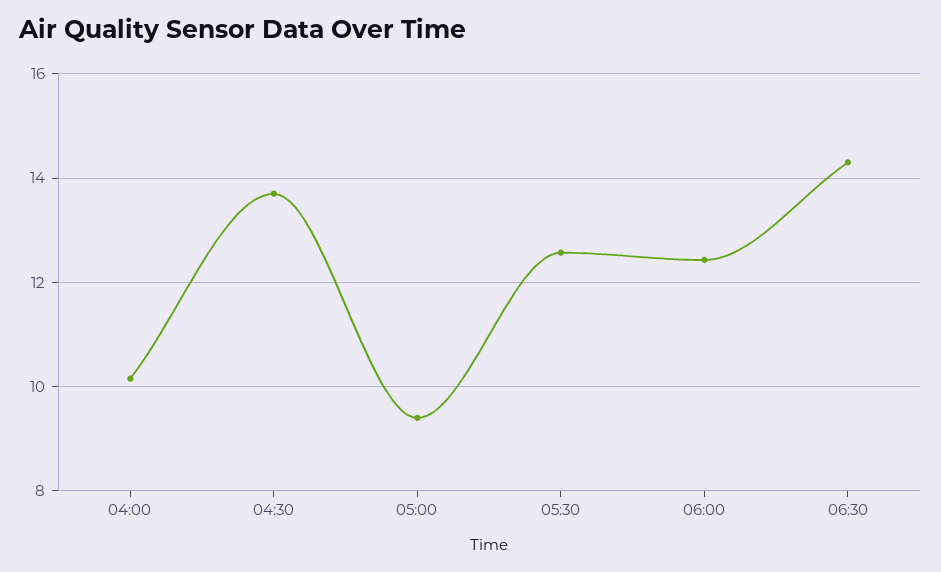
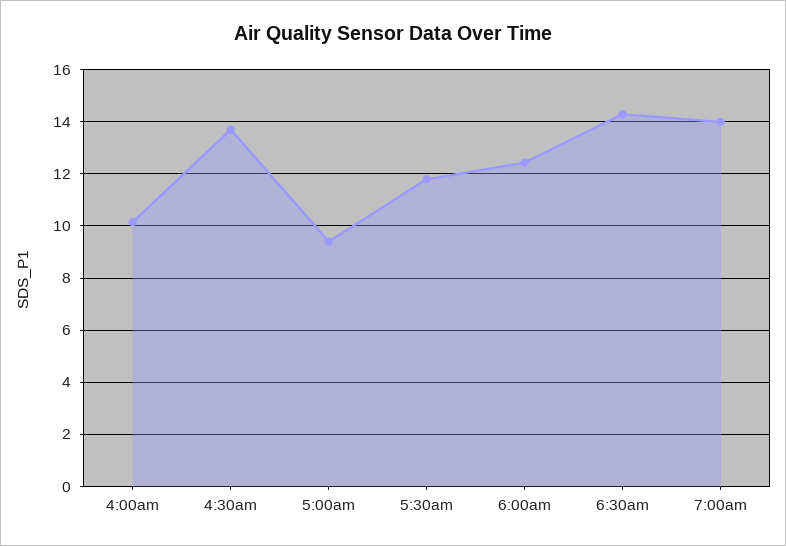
05:30: 12.6 -> 11.75
7:00am: none -> 14

